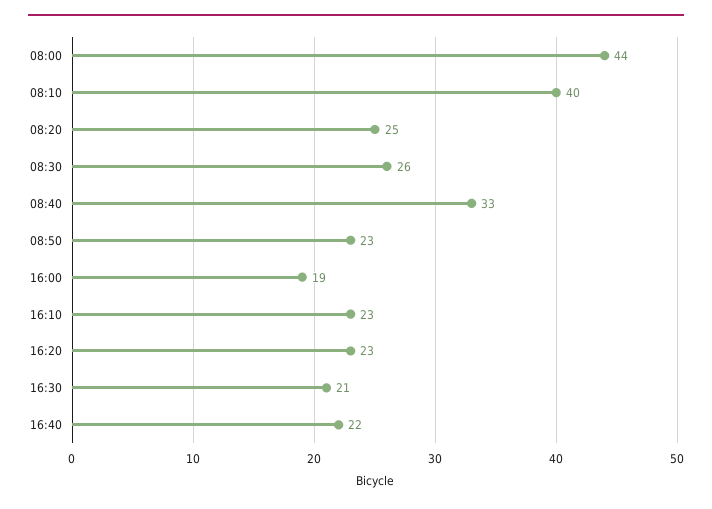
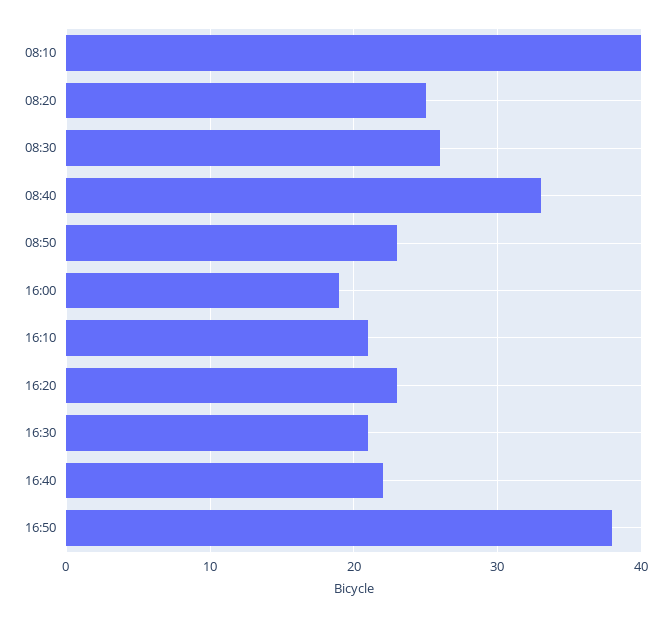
08:00: 44 -> none
16:10: 23 -> 21
16:50: none -> 38

